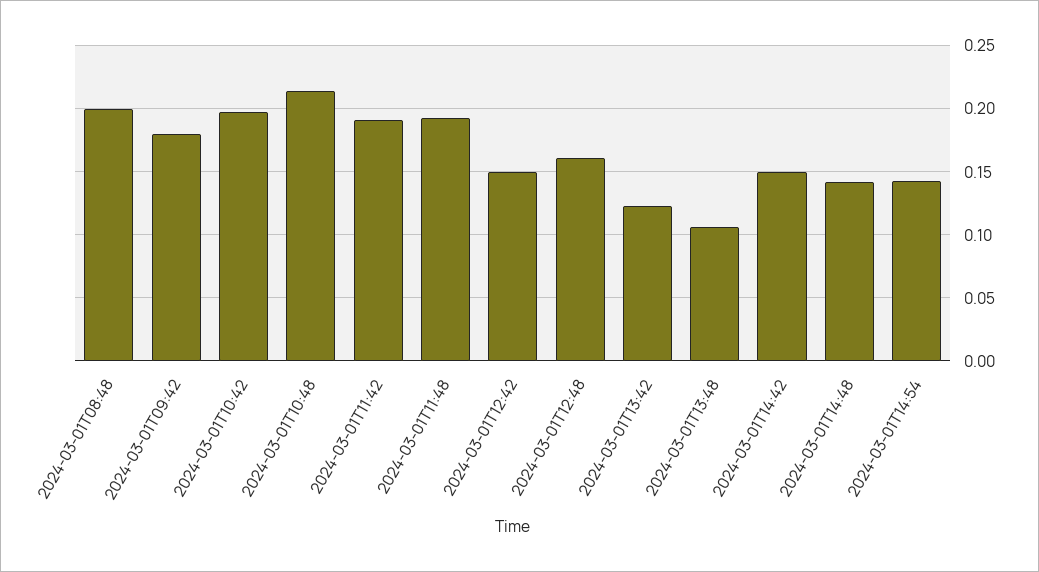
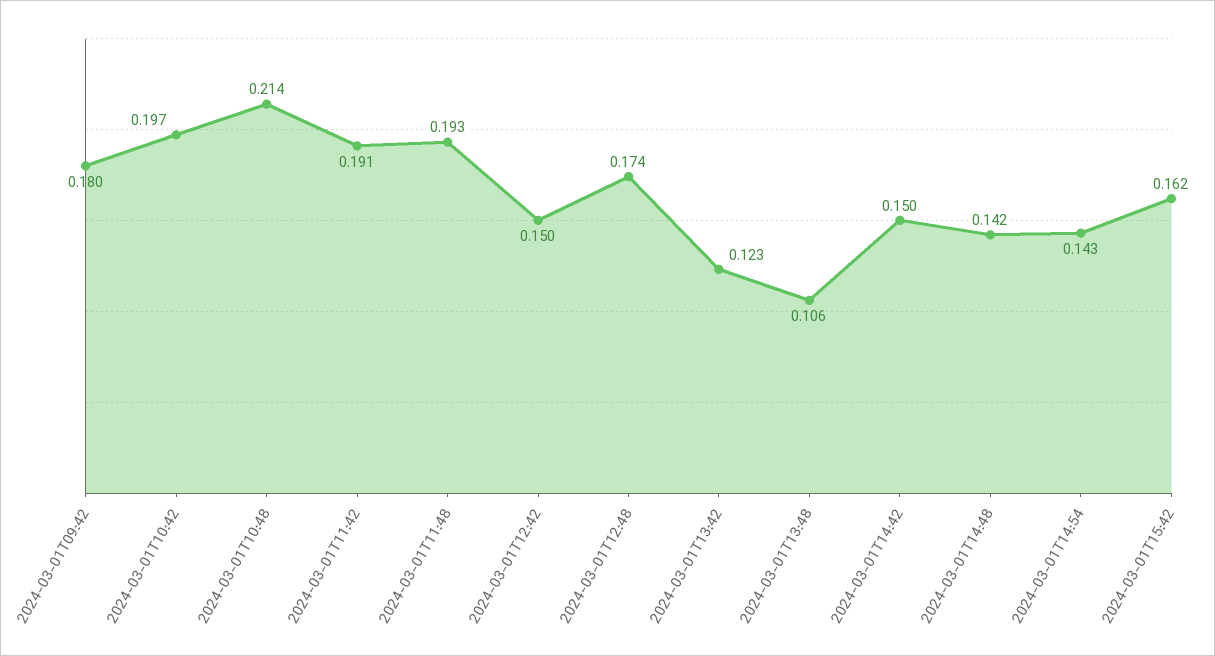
2024-03-01T08:48: 0.2 -> none
2024-03-01T12:48: 0.16 -> 0.174
2024-03-01T15:42: none -> 0.162

